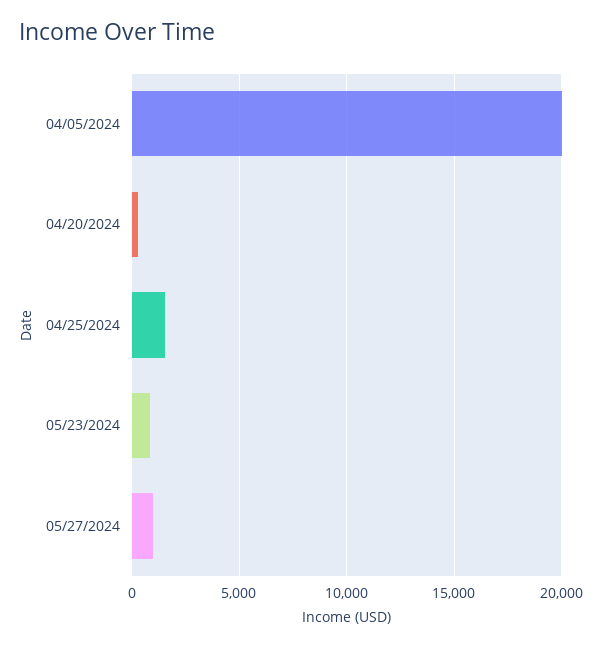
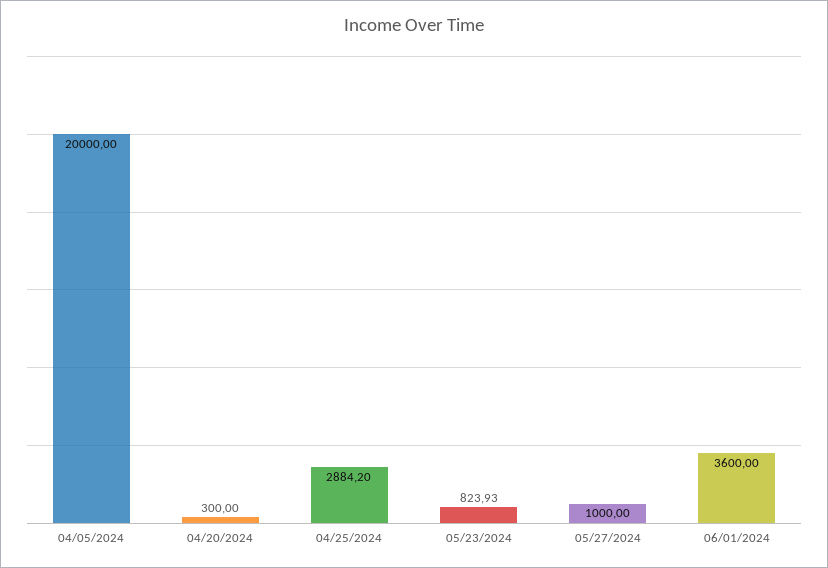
04/25/2024: 1500 -> 2884.2
06/01/2024: none -> 3600

